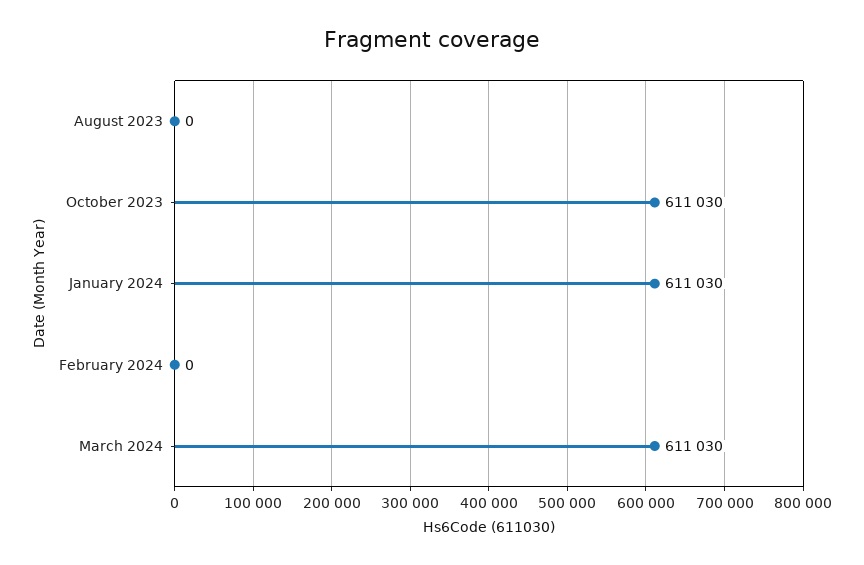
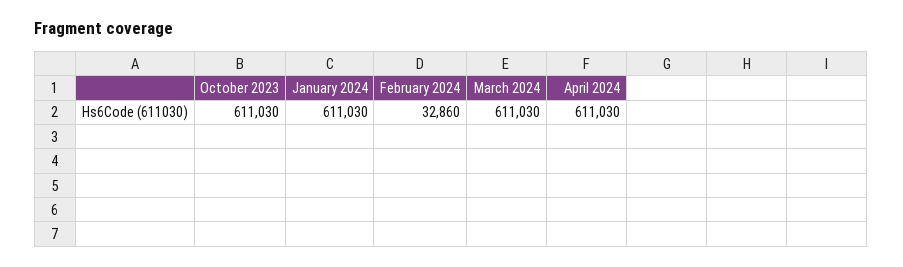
August 2023: 0 -> none
February 2024: 0 -> 32860
April 2024: none -> 611030

